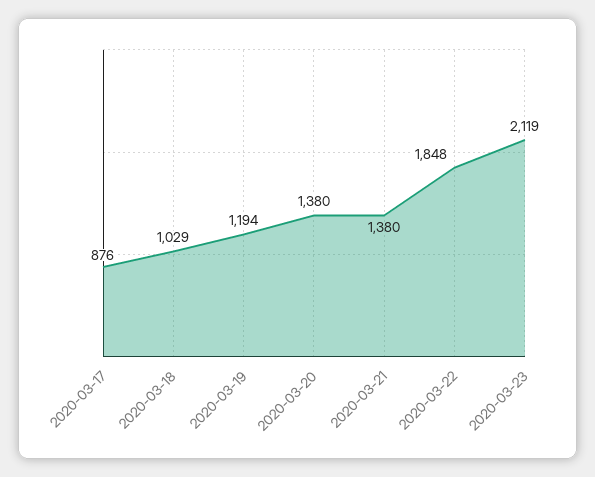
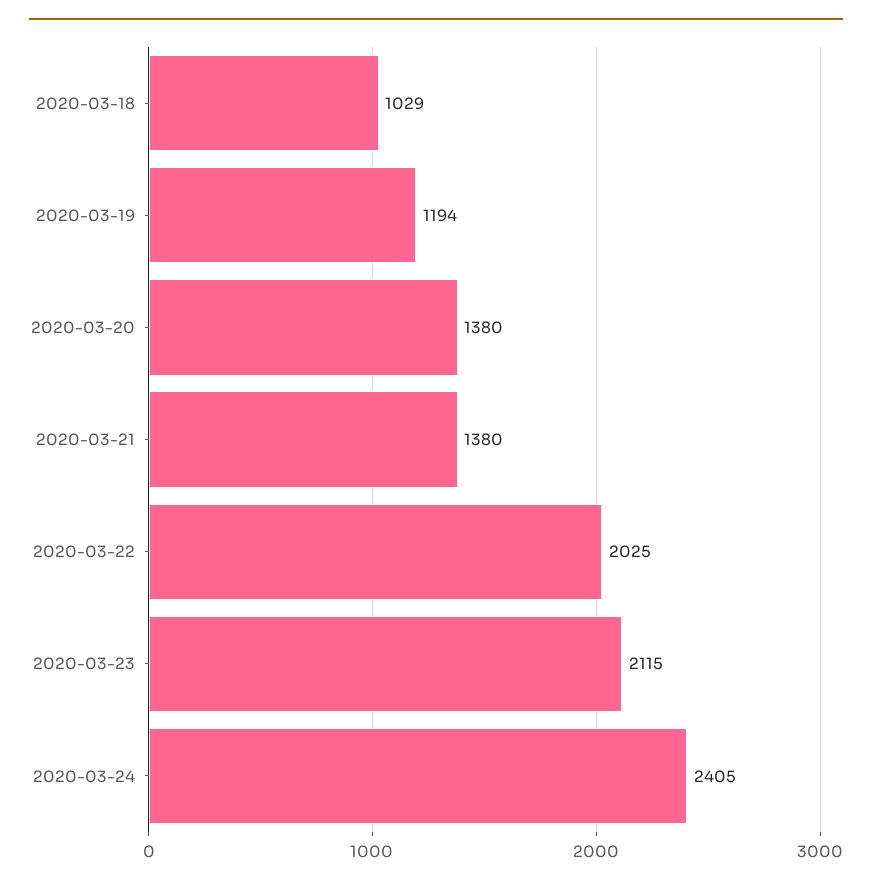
2020-03-17: 876 -> none
2020-03-22: 1848 -> 2025
2020-03-23: 2119 -> 2115
2020-03-24: none -> 2405

